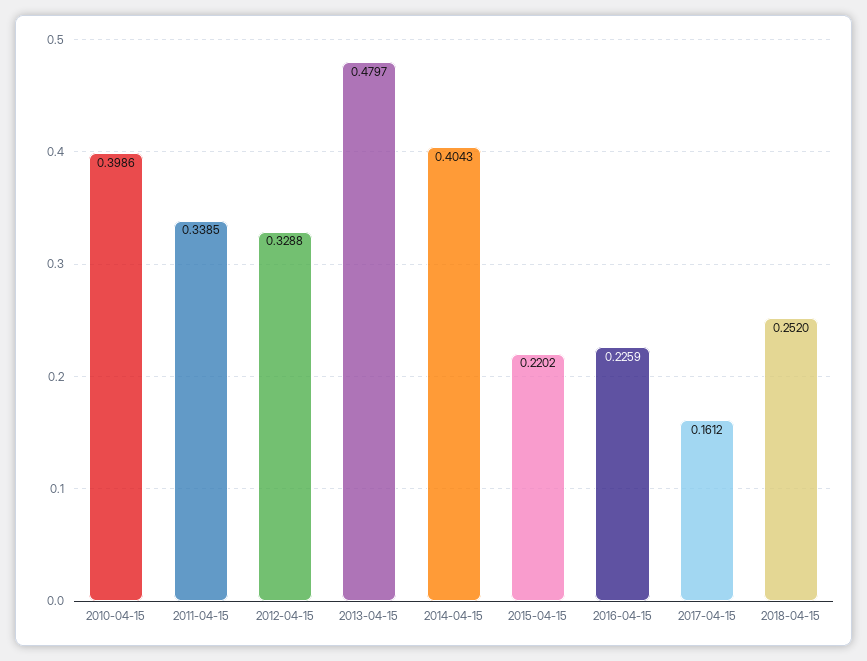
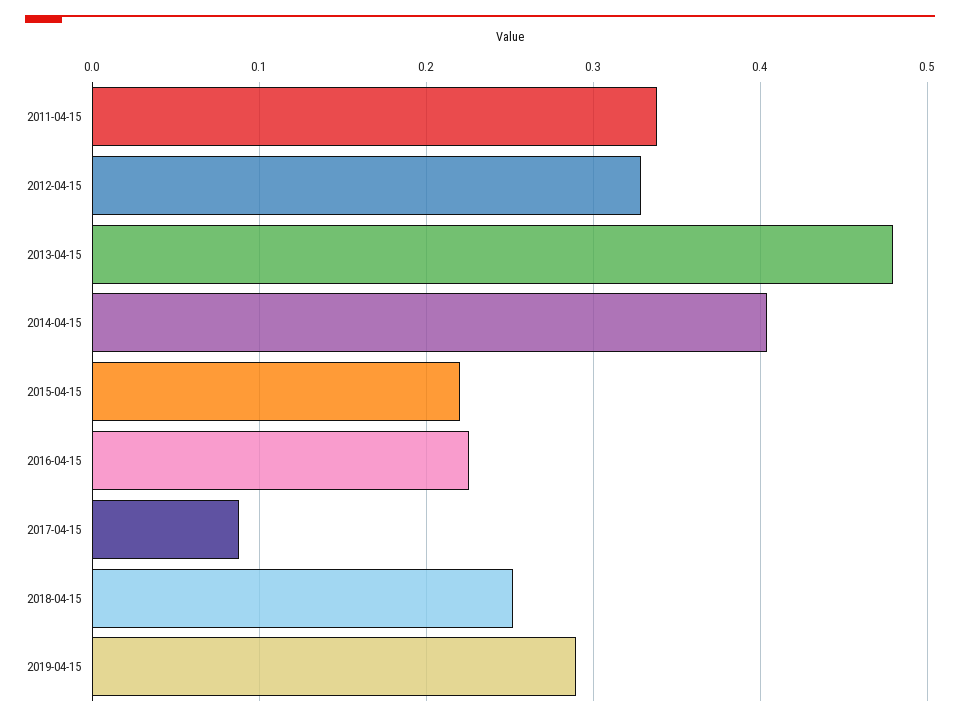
2010-04-15: 0.3986 -> none
2017-04-15: 0.1612 -> 0.09
2019-04-15: none -> 0.29

